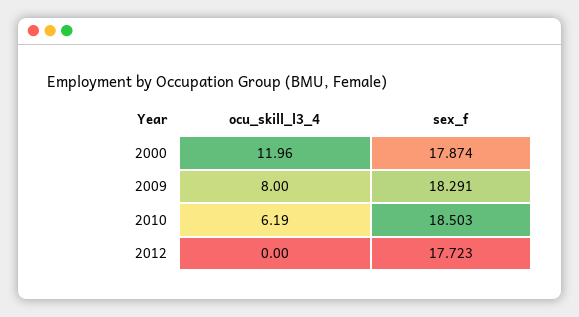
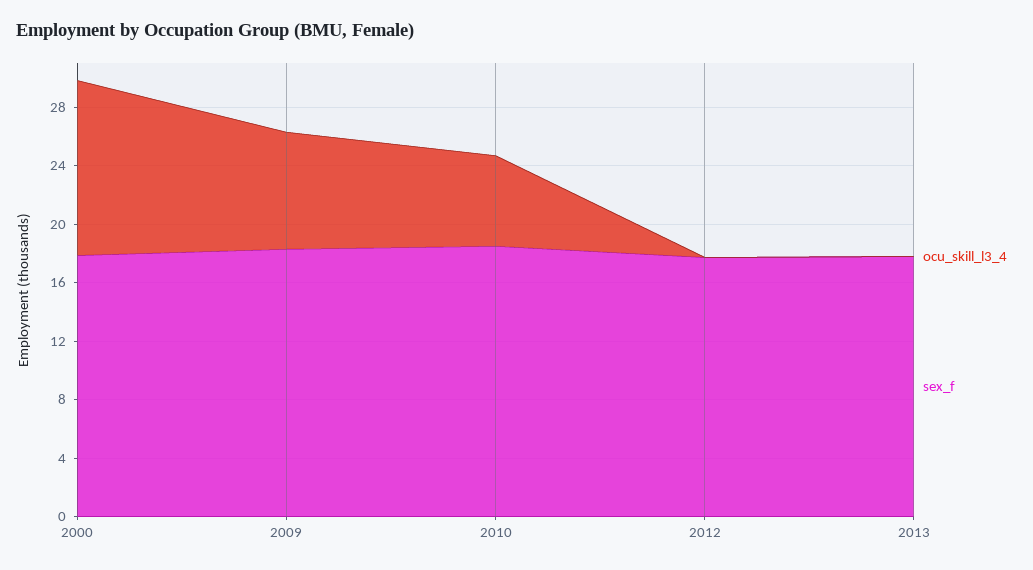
ocu_skill_l3_4, 2013: none -> 0
sex_f, 2013: none -> 18

